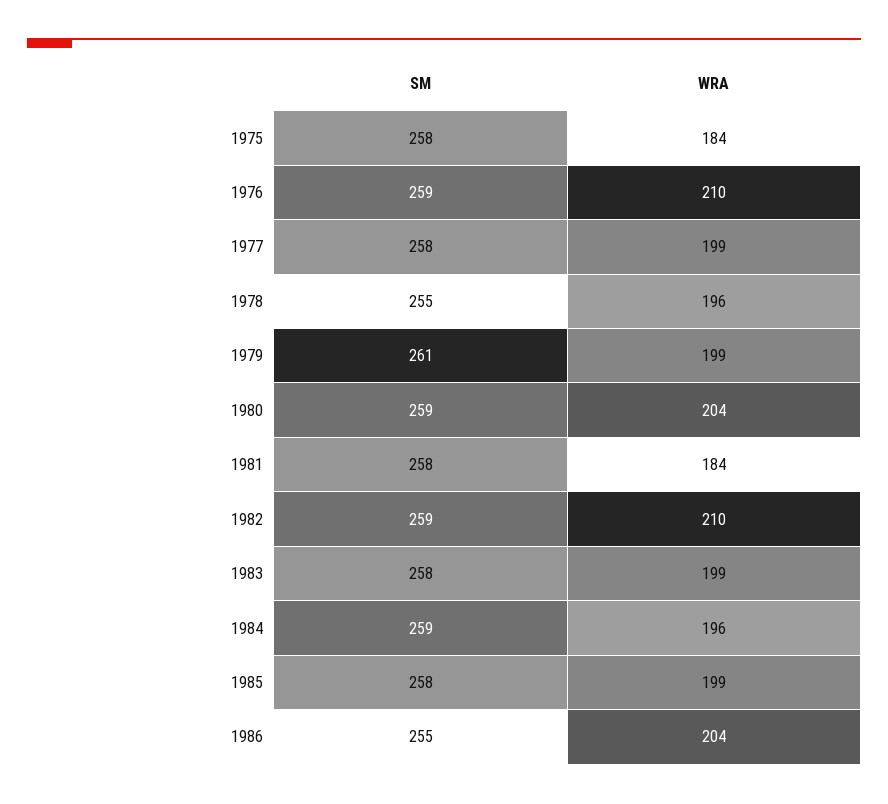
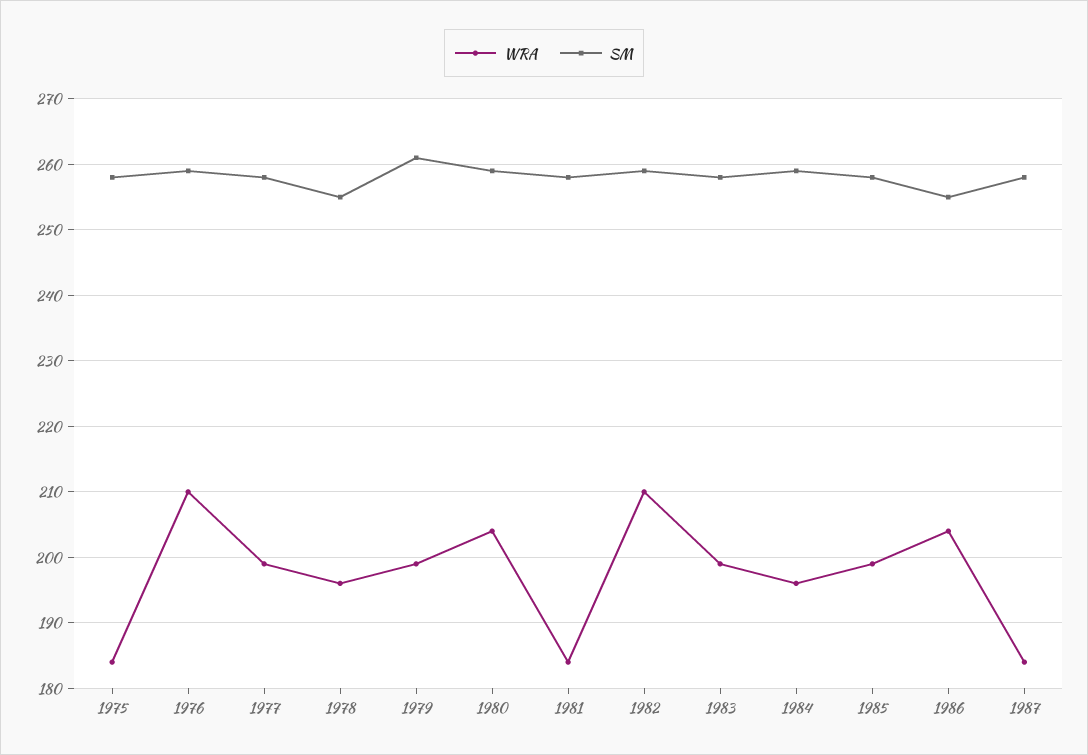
WRA, 1987: none -> 184
SM, 1987: none -> 258

